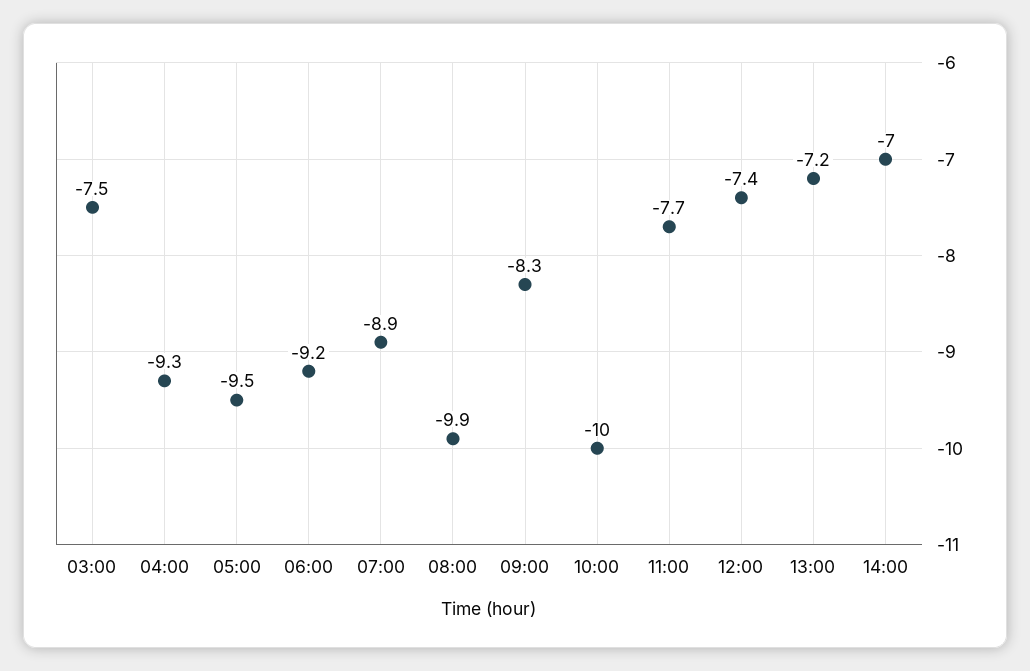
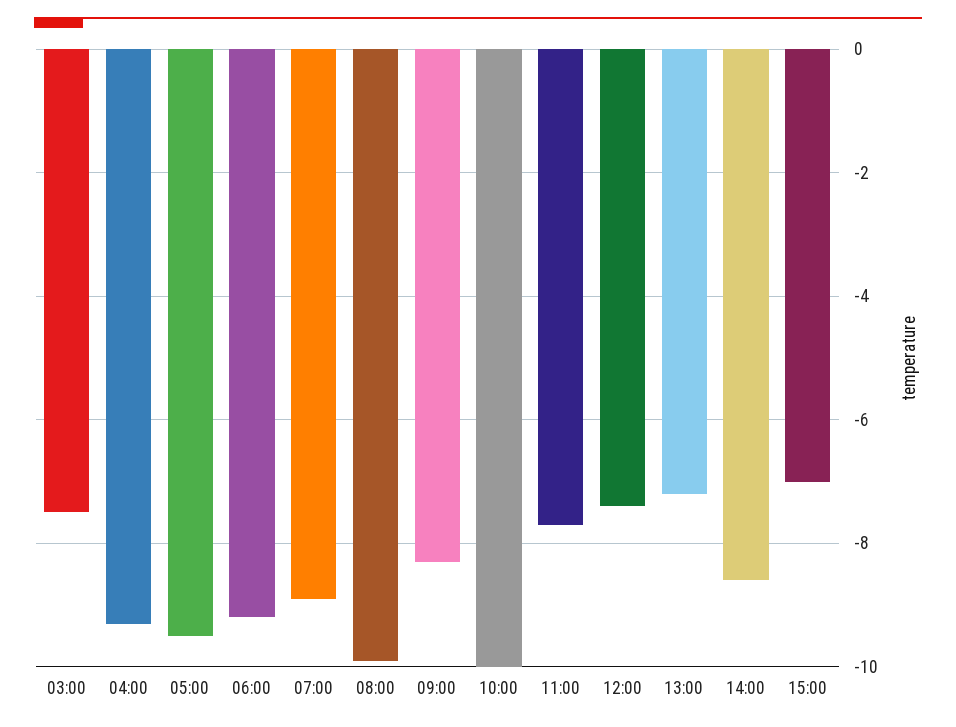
14:00: -7 -> -8.5
15:00: none -> -7

